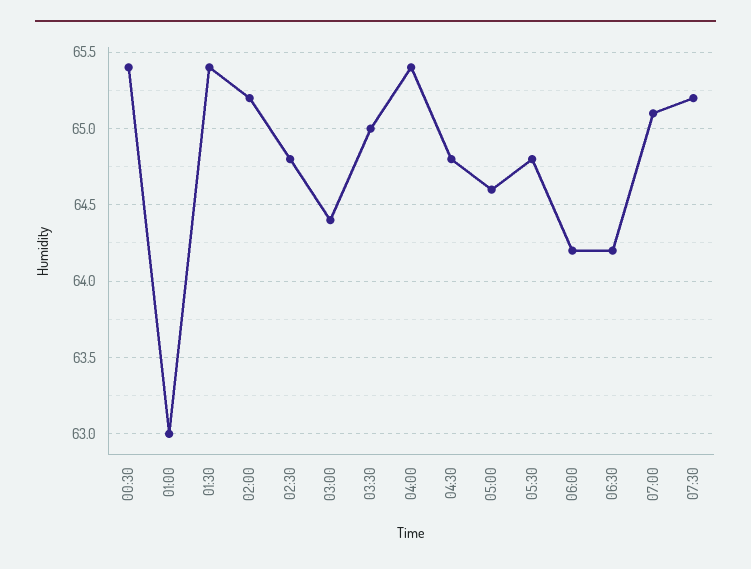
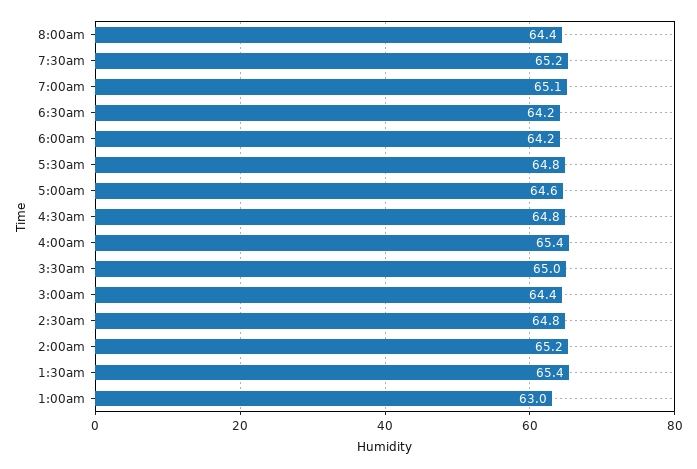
00:30: 65.4 -> none
8:00am: none -> 64.4

